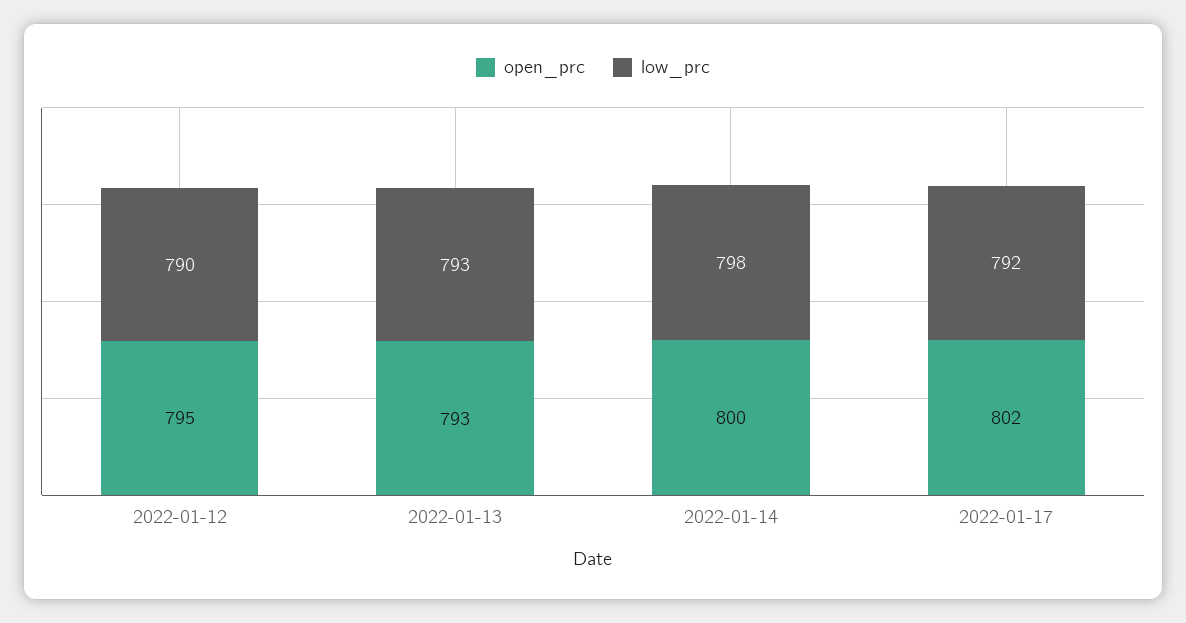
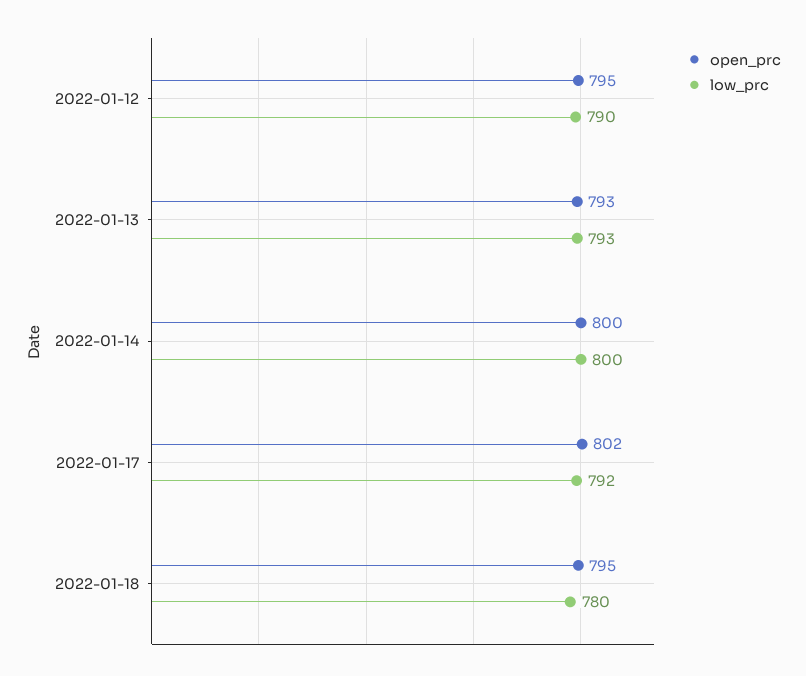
low_prc, 2022-01-14: 798 -> 800
open_prc, 2022-01-18: none -> 795
low_prc, 2022-01-18: none -> 780

